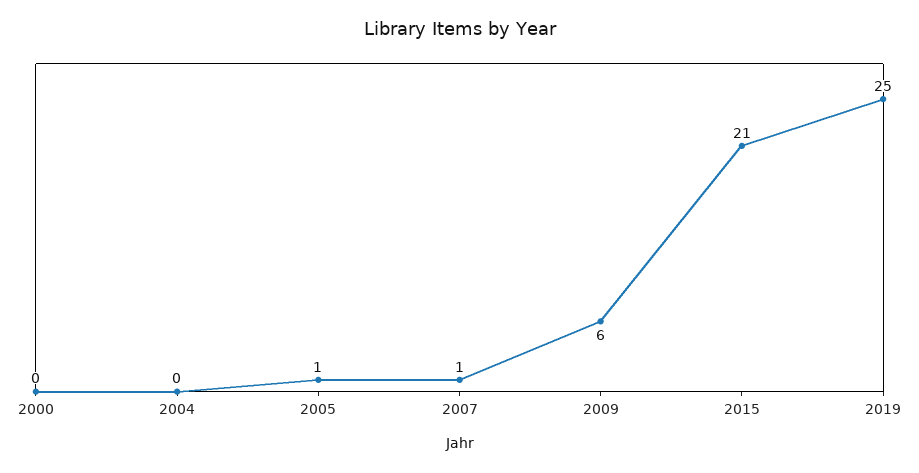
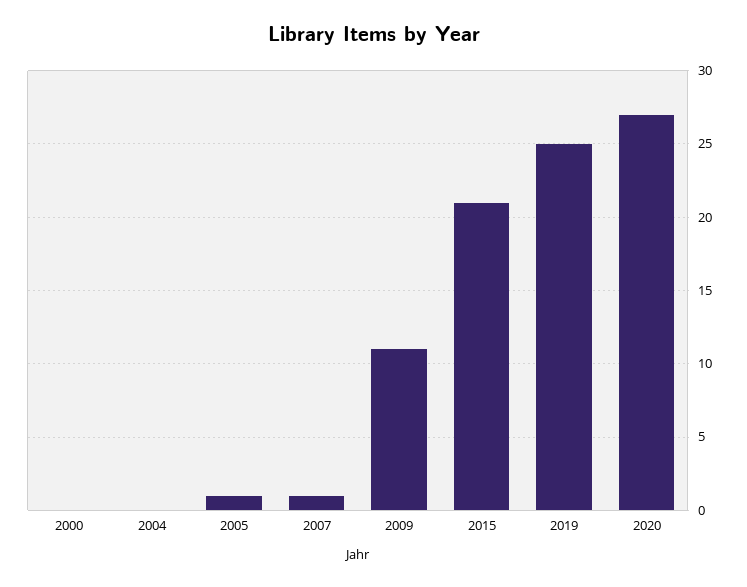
2009: 6 -> 11
2020: none -> 27

